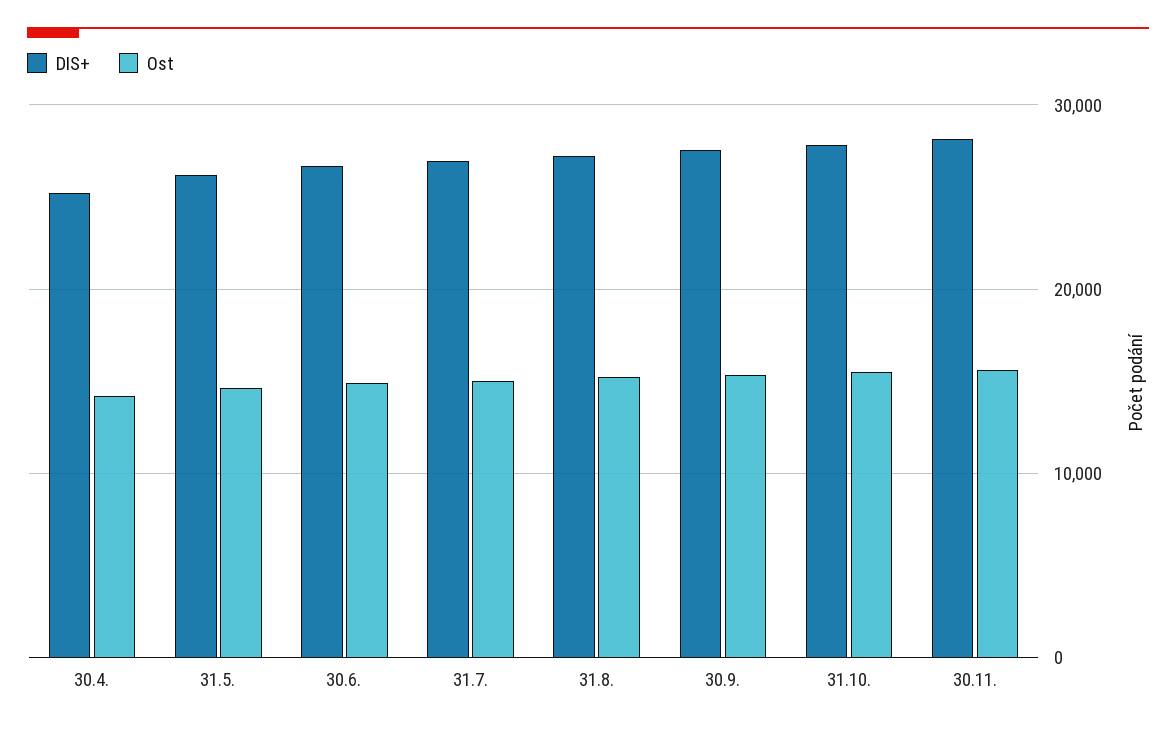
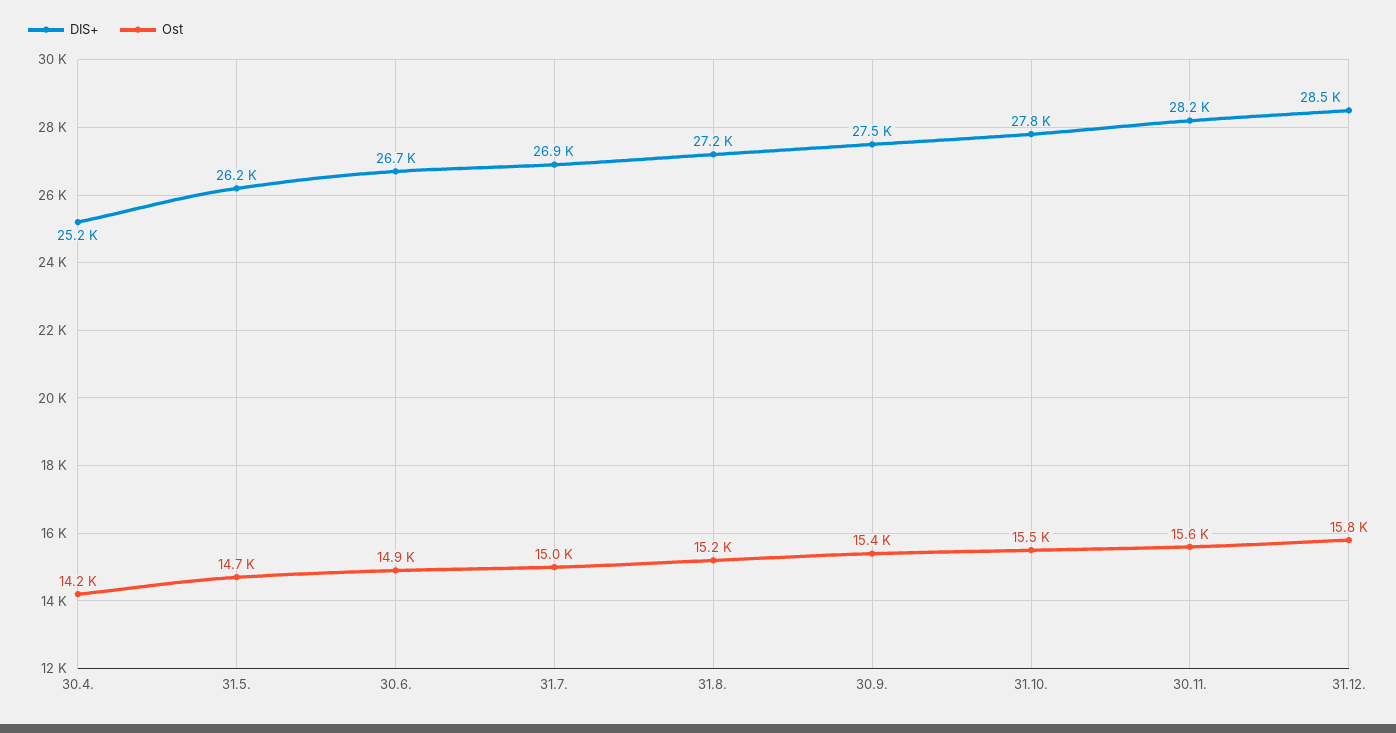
DIS+, 31.12.: none -> 28500
Ost, 31.12.: none -> 15800

